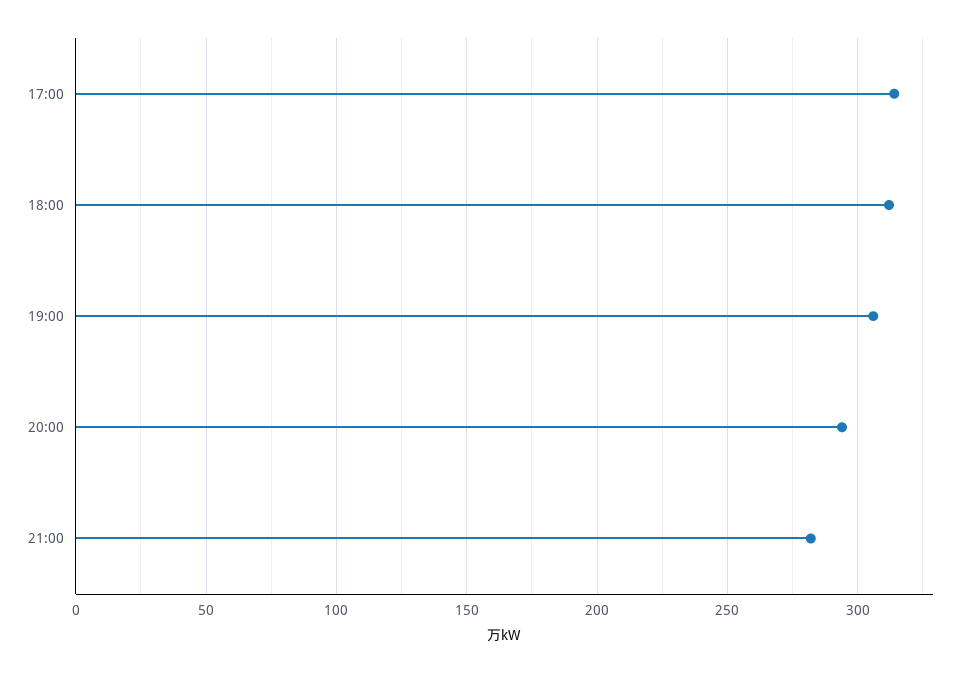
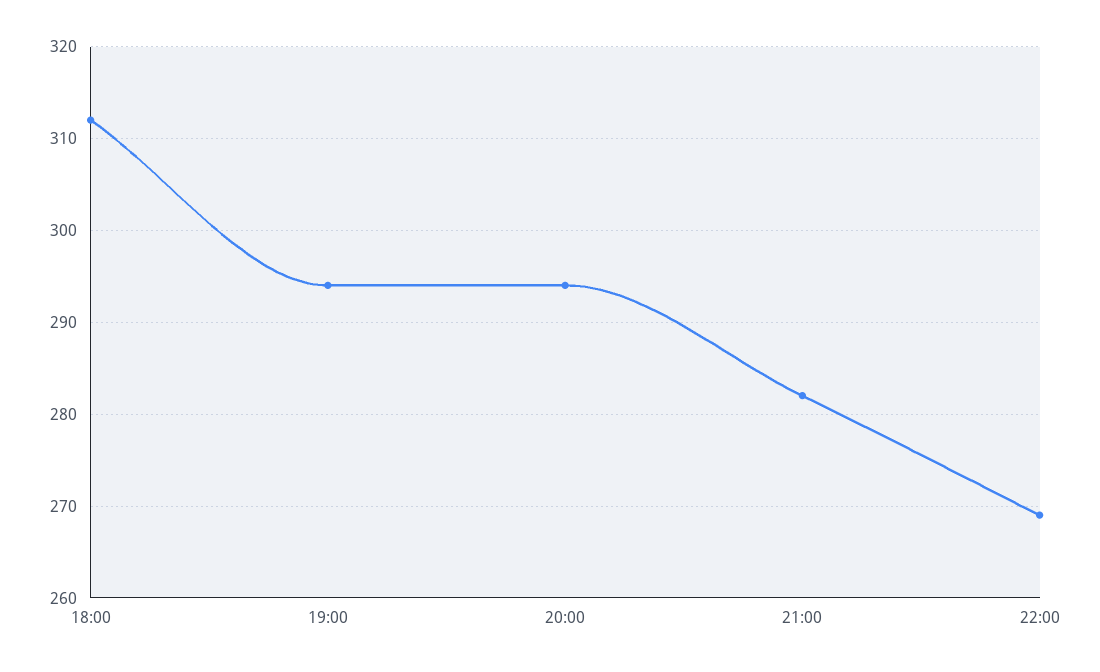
17:00: 315 -> none
19:00: 305 -> 294
22:00: none -> 269

